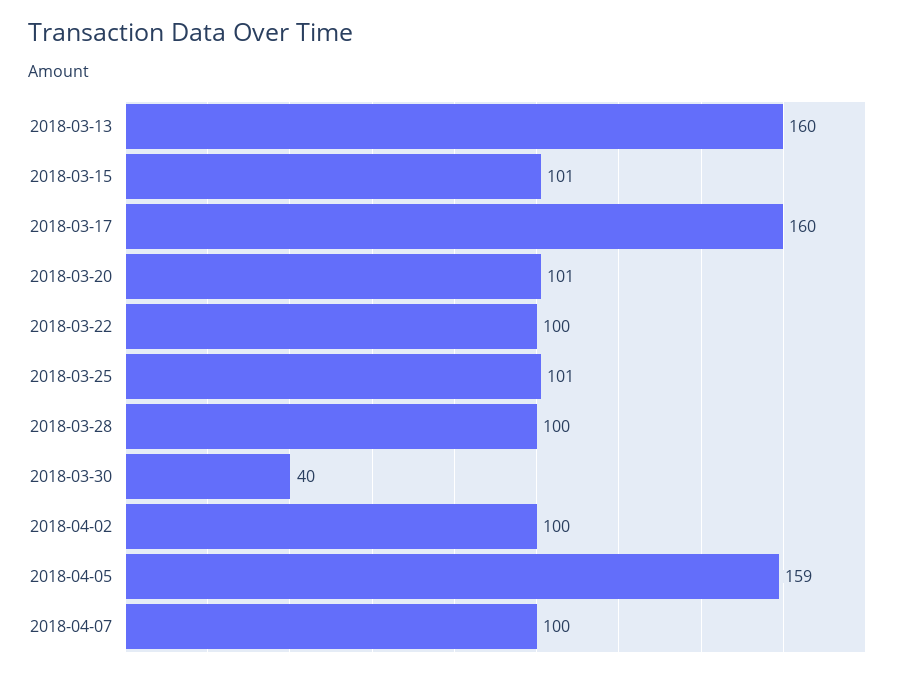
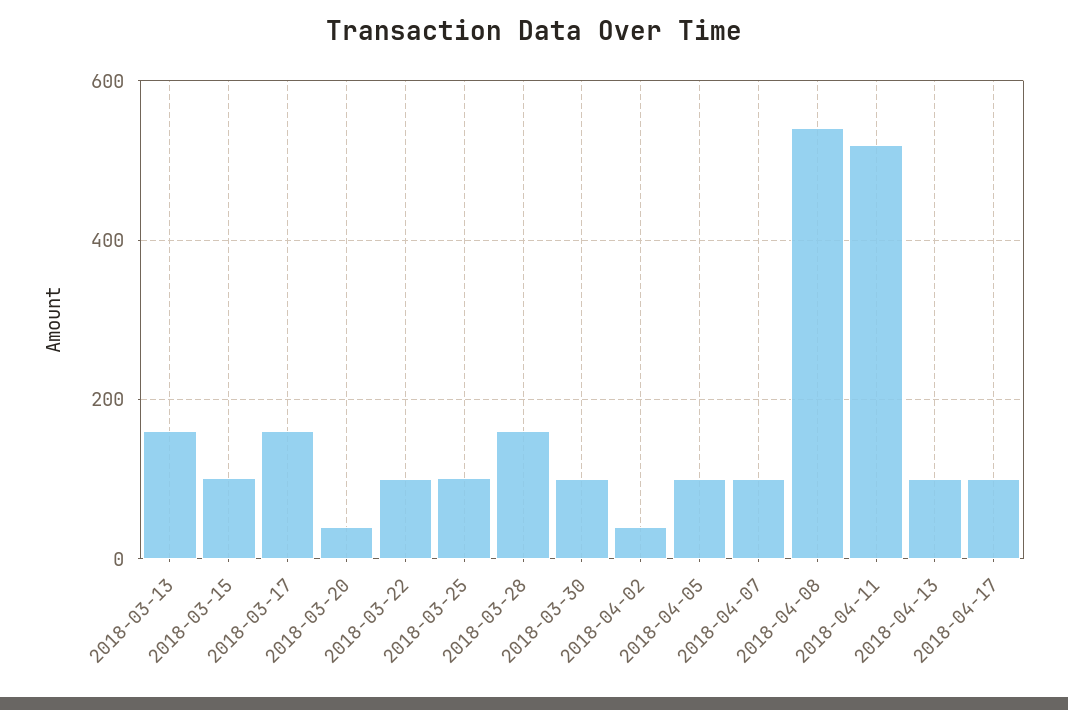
2018-03-20: 101 -> 40
2018-03-28: 100 -> 160
2018-03-30: 40 -> 100
2018-04-02: 100 -> 40
2018-04-05: 159 -> 100
2018-04-08: none -> 540
2018-04-11: none -> 520
2018-04-13: none -> 100
2018-04-17: none -> 100

